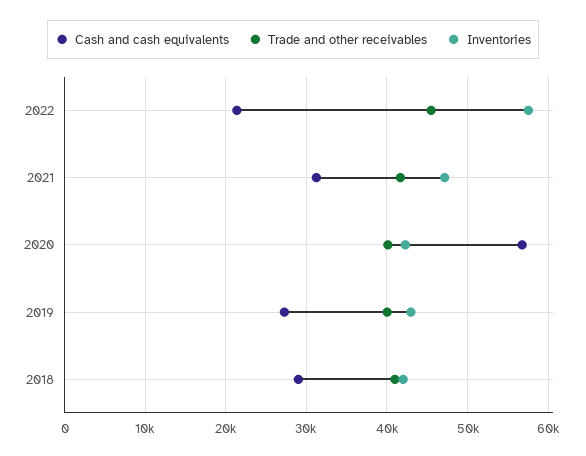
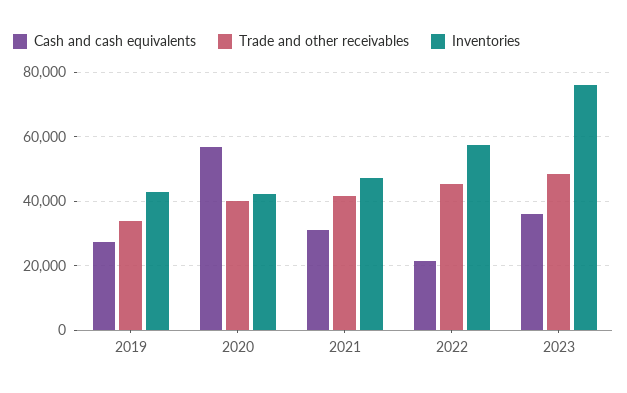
Trade and other receivables, 2019: 40000 -> 34000
Cash and cash equivalents, 2018: 29000 -> none
Trade and other receivables, 2018: 41000 -> none
Inventories, 2018: 42000 -> none
Cash and cash equivalents, 2023: none -> 36000
Trade and other receivables, 2023: none -> 48000
Inventories, 2023: none -> 76000

